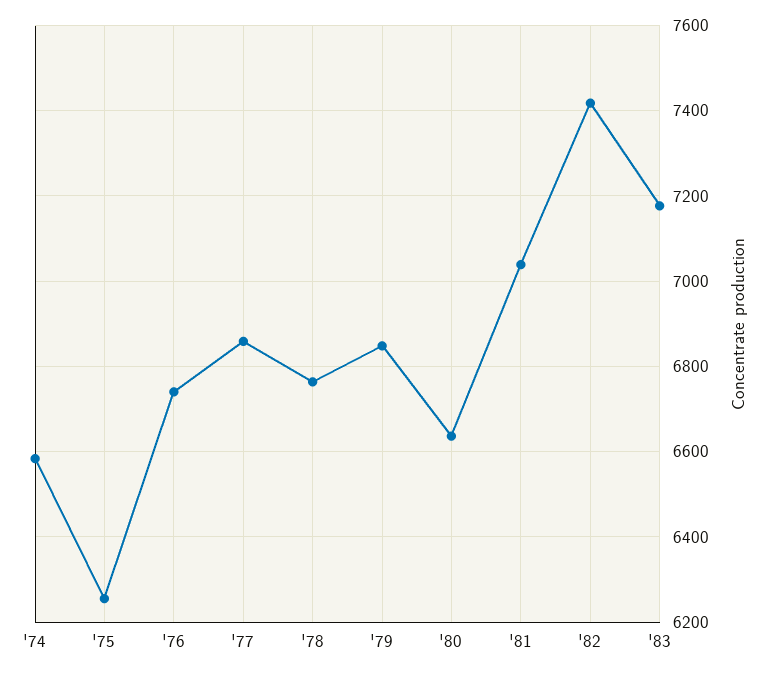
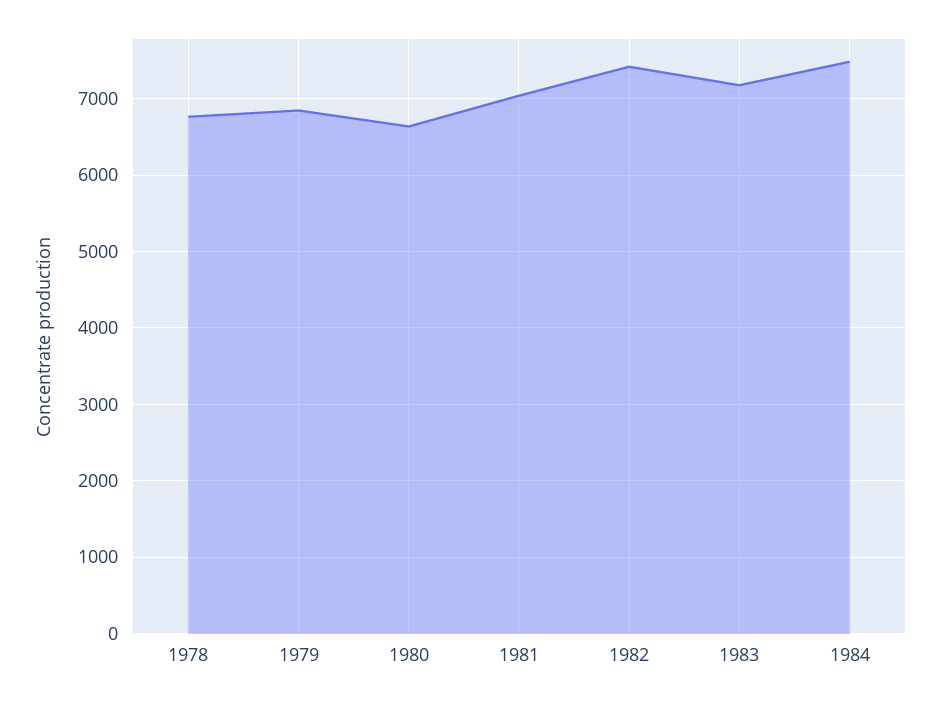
'74: 6580 -> none
'75: 6260 -> none
'76: 6740 -> none
'77: 6860 -> none
1984: none -> 7500

